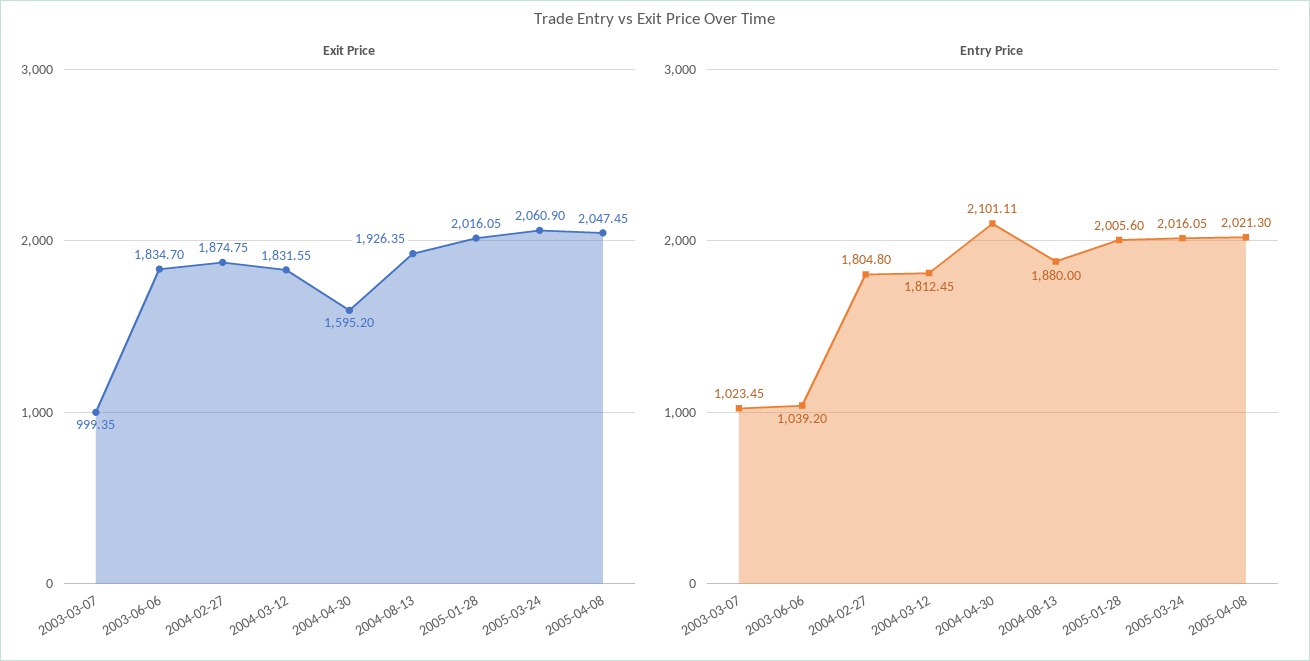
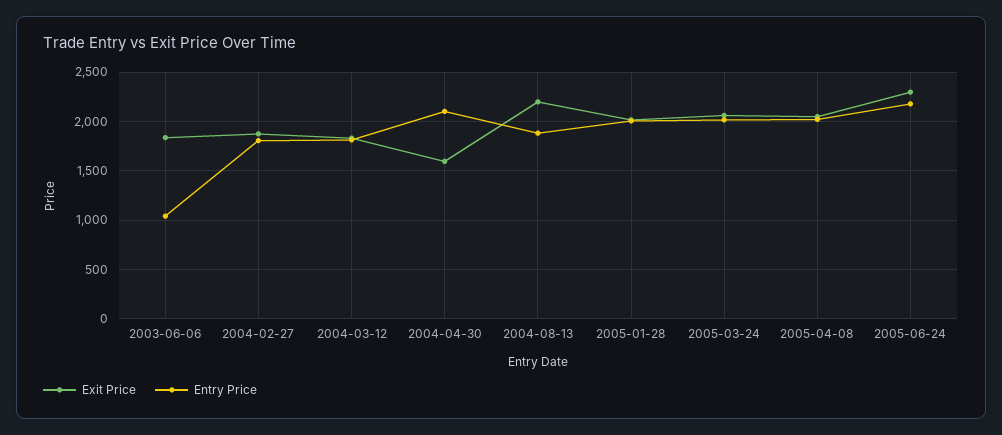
Exit Price, 2003-03-07: 999.35 -> none
Exit Price, 2004-08-13: 1926.35 -> 2200
Entry Price, 2003-03-07: 1023.45 -> none
Exit Price, 2005-06-24: none -> 2300
Entry Price, 2005-06-24: none -> 2200

